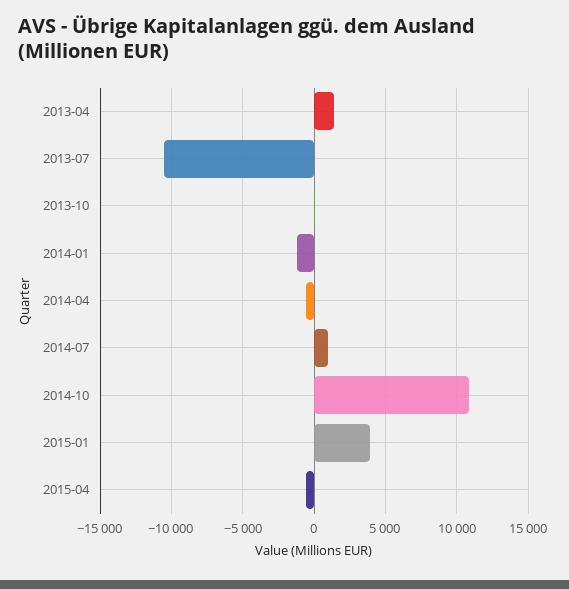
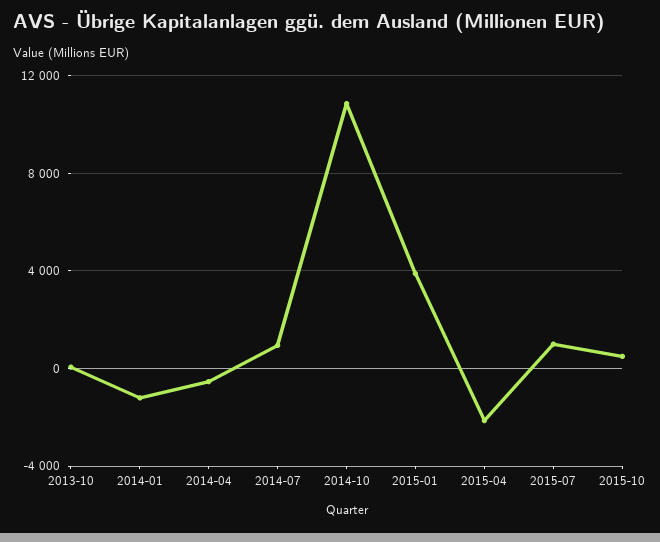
2013-04: 1500 -> none
2013-07: -10500 -> none
2015-04: -500 -> -2000
2015-07: none -> 1000
2015-10: none -> 500

